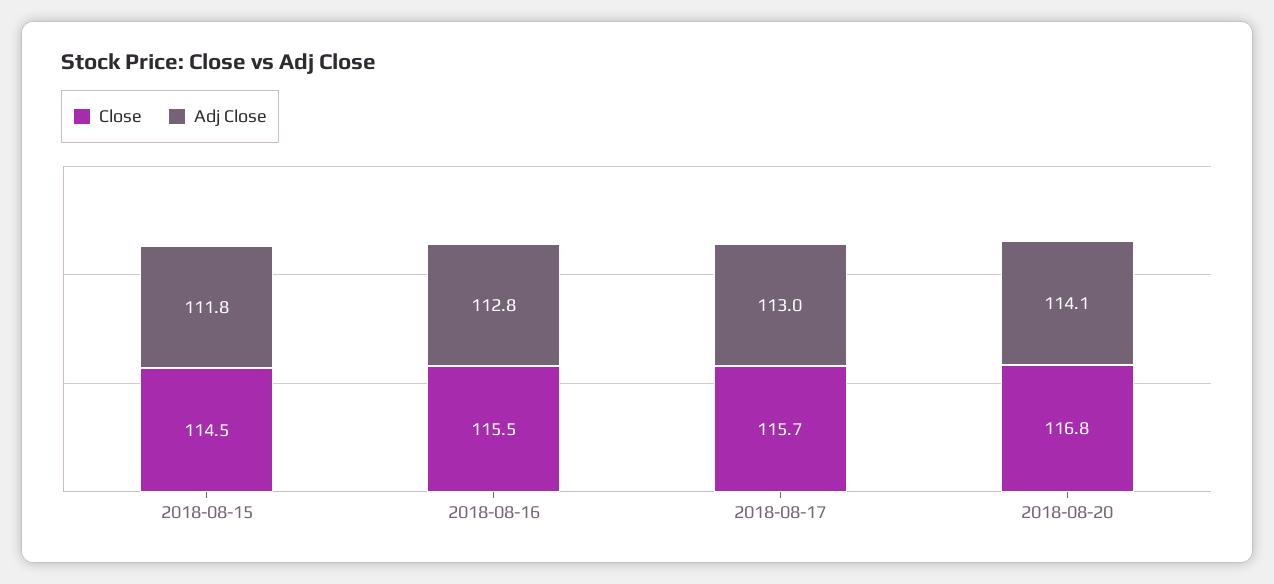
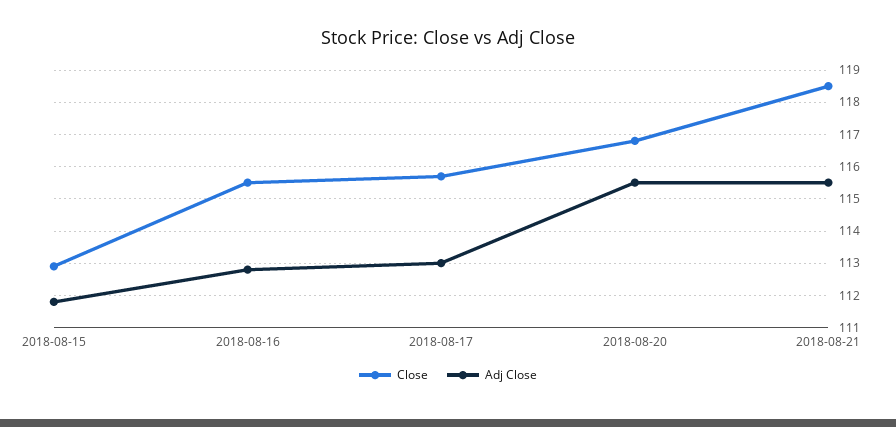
Close, 2018-08-15: 114.5 -> 113
Adj Close, 2018-08-20: 114.1 -> 115.5
Close, 2018-08-21: none -> 118.5
Adj Close, 2018-08-21: none -> 115.5

